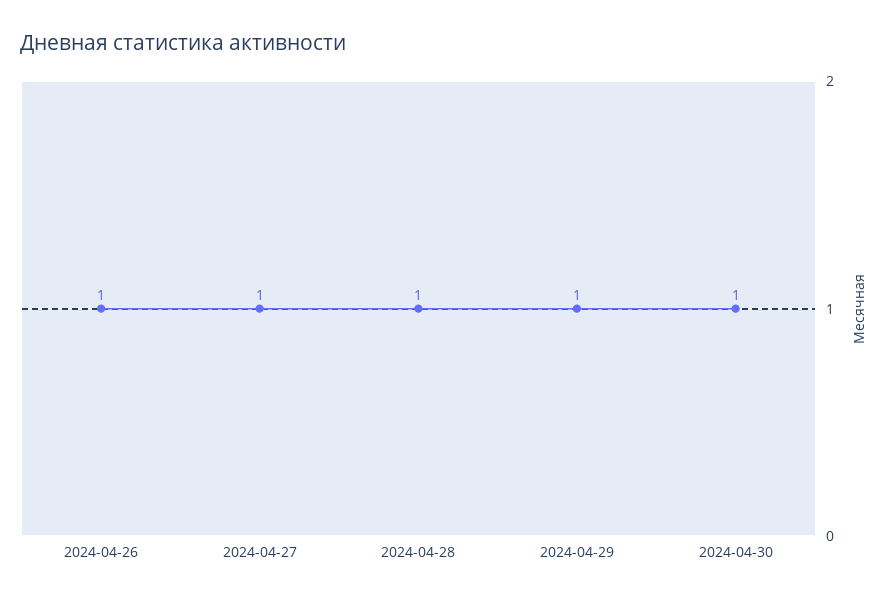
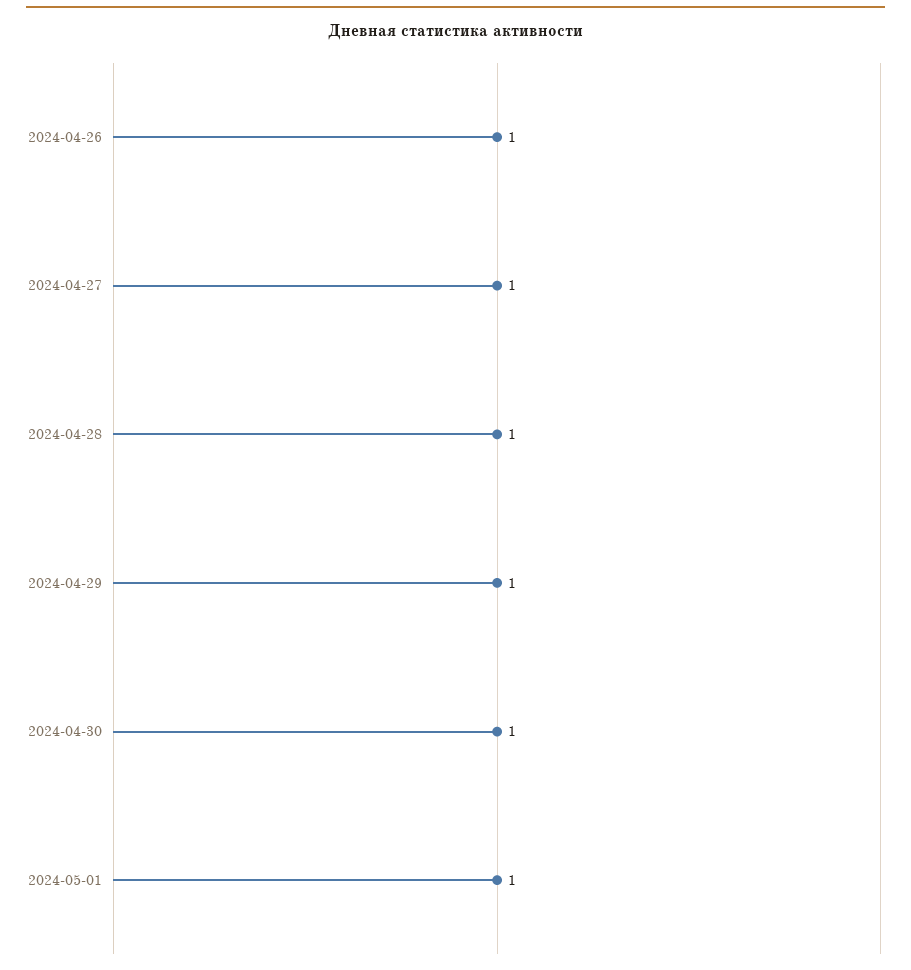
2024-05-01: none -> 1

